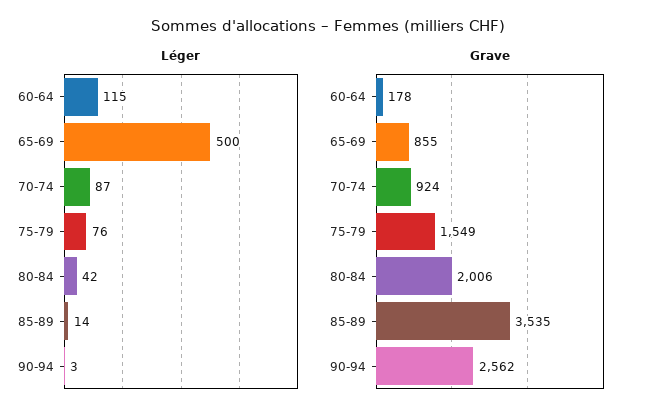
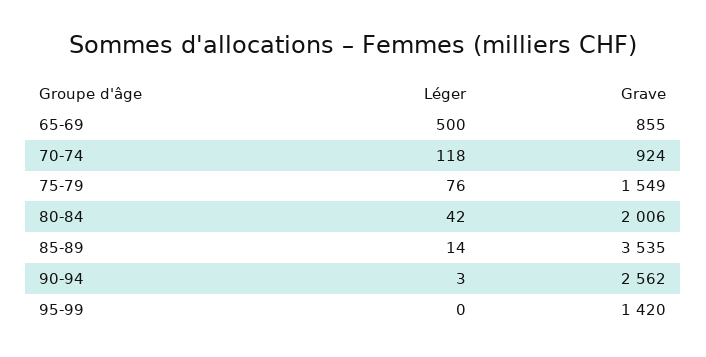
Léger, 60-64: 115 -> none
Léger, 70-74: 87 -> 118
Grave, 60-64: 178 -> none
Léger, 95-99: none -> 0
Grave, 95-99: none -> 1420

